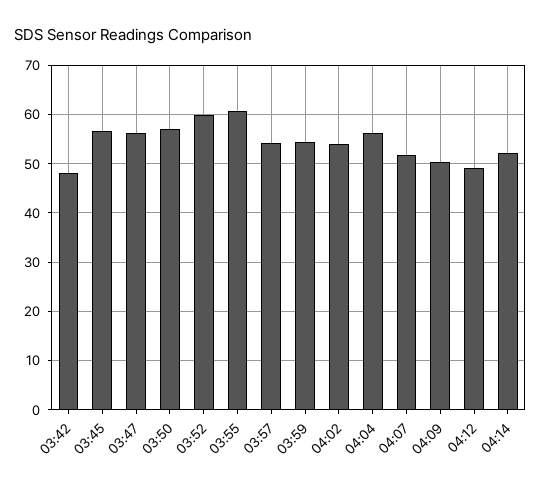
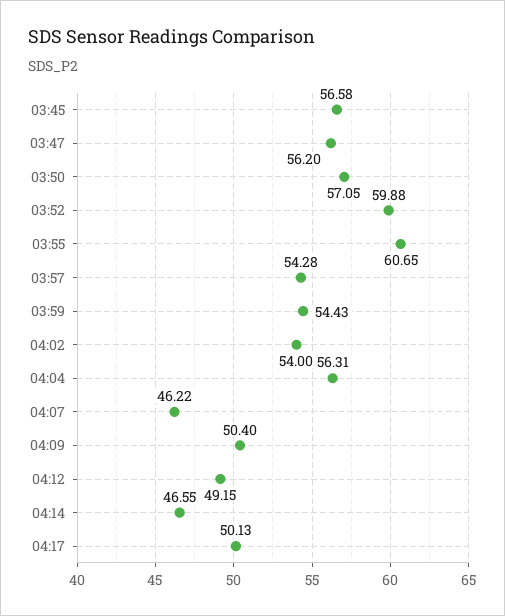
03:42: 48 -> none
04:07: 52 -> 46.22
04:14: 52 -> 46.55
04:17: none -> 50.13

